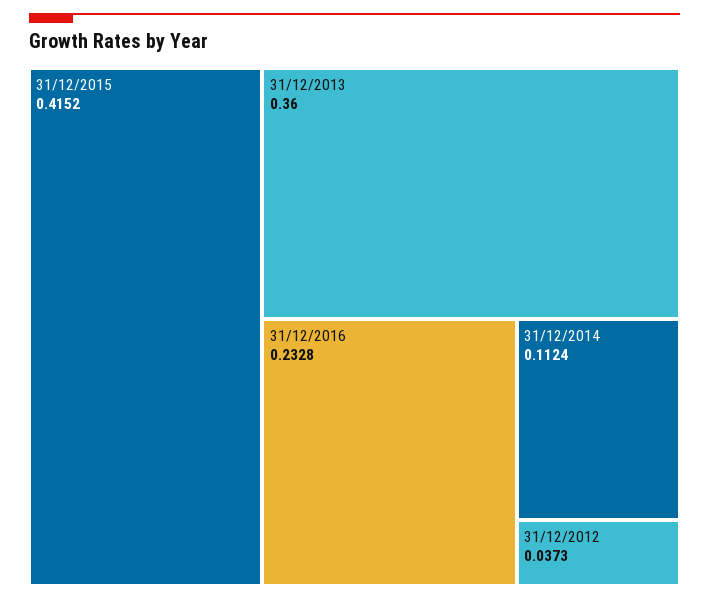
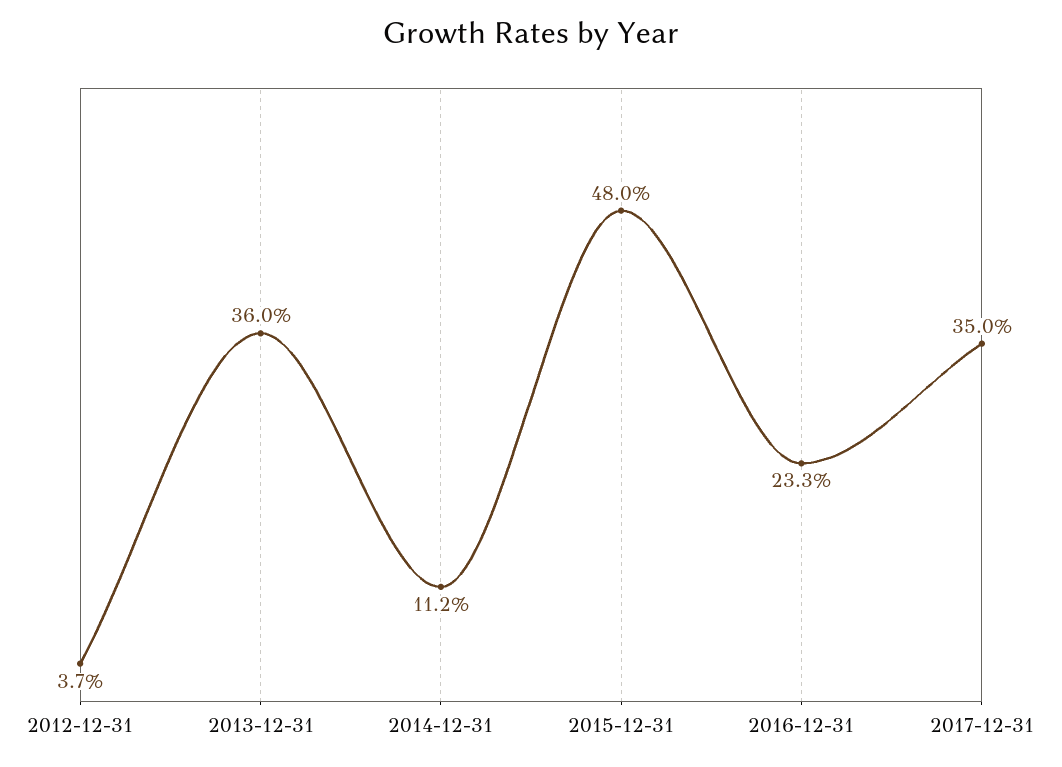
31/12/2015: 0.4152 -> 0.48
2017-12-31: none -> 0.35

